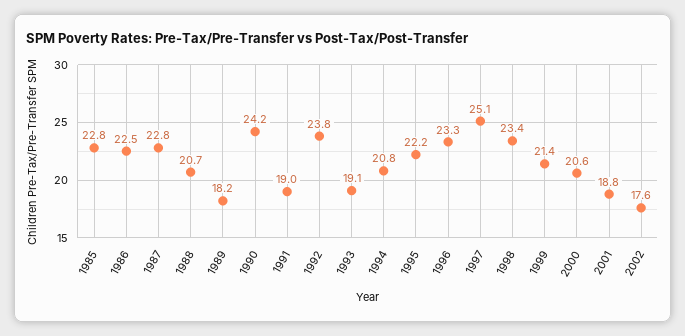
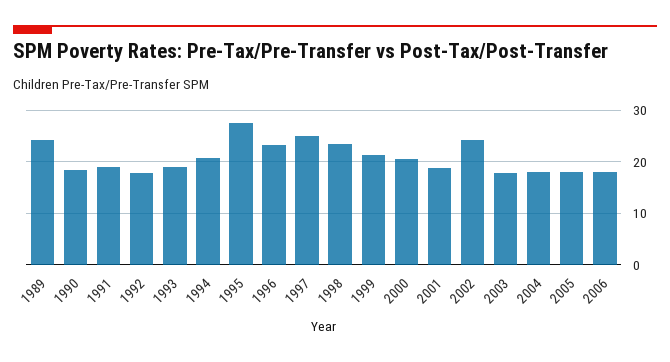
1985: 22.8 -> none
1986: 22.5 -> none
1987: 22.8 -> none
1988: 20.7 -> none
1989: 18.2 -> 24
1990: 24.2 -> 18
1992: 23.8 -> 18
1995: 22.2 -> 28
2002: 17.6 -> 24
2003: none -> 18
2004: none -> 18
2005: none -> 18
2006: none -> 18

